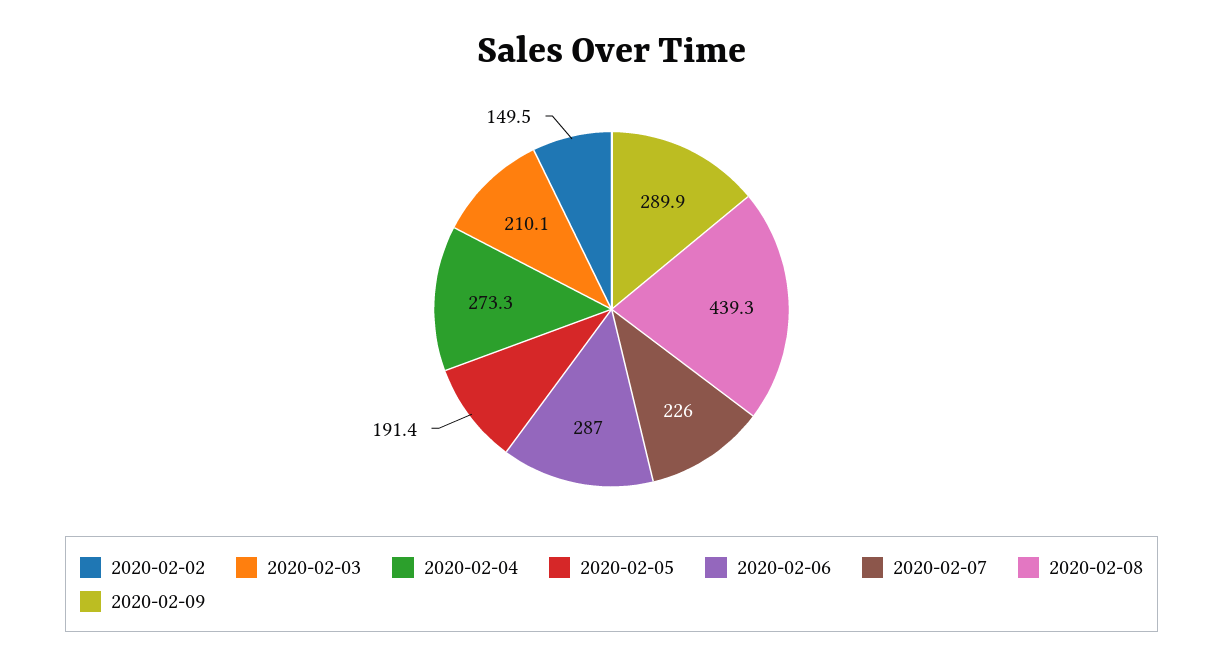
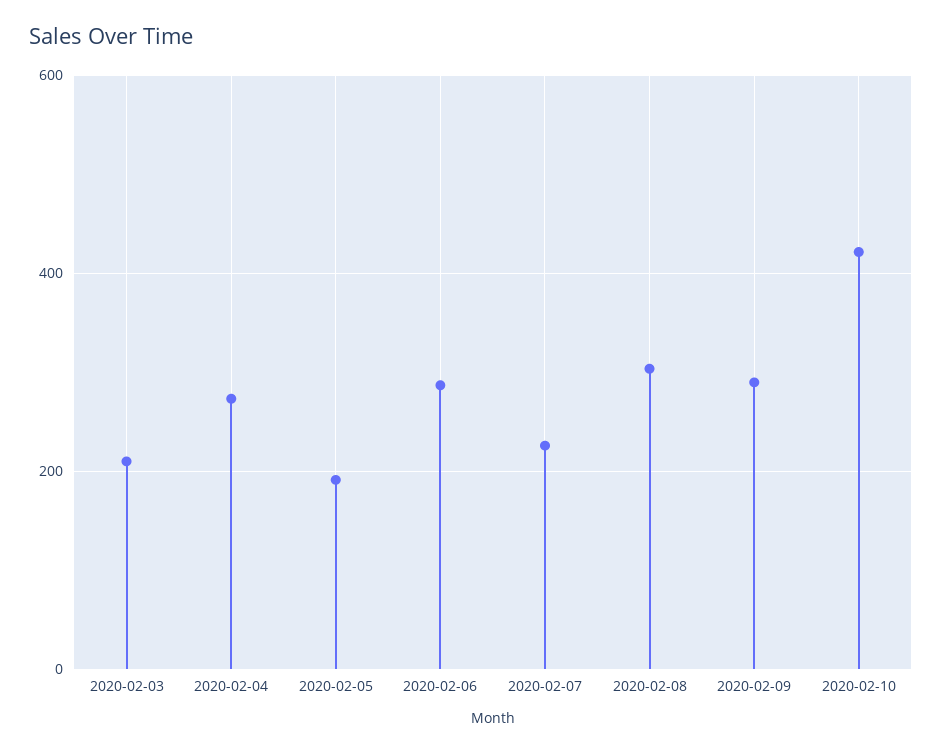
2020-02-02: 149.5 -> none
2020-02-08: 439.3 -> 300
2020-02-10: none -> 420

